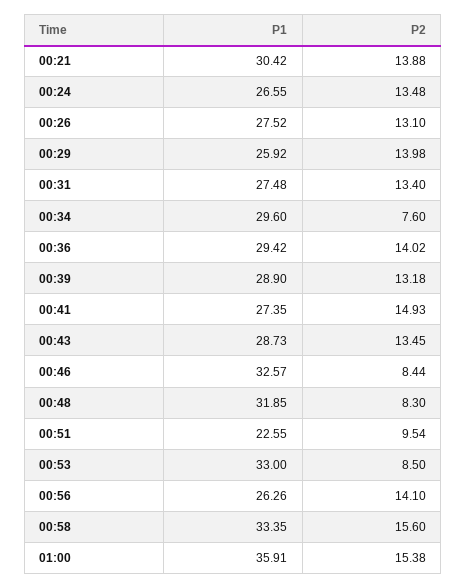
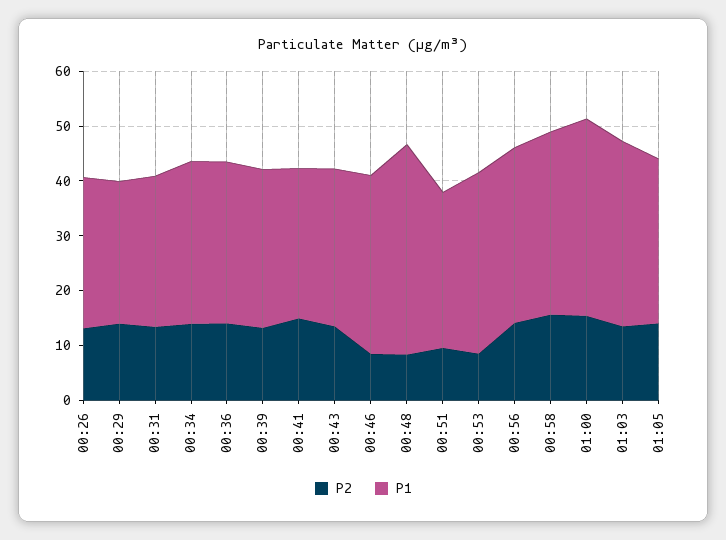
P1, 00:21: 30.42 -> none
P2, 00:21: 13.88 -> none
P1, 00:24: 26.55 -> none
P2, 00:24: 13.48 -> none
P2, 00:34: 7.6 -> 14
P1, 00:48: 31.85 -> 38
P1, 00:51: 22.55 -> 28
P1, 00:56: 26.26 -> 32
P2, 01:03: none -> 14
P1, 01:03: none -> 34
P2, 01:05: none -> 14
P1, 01:05: none -> 30

